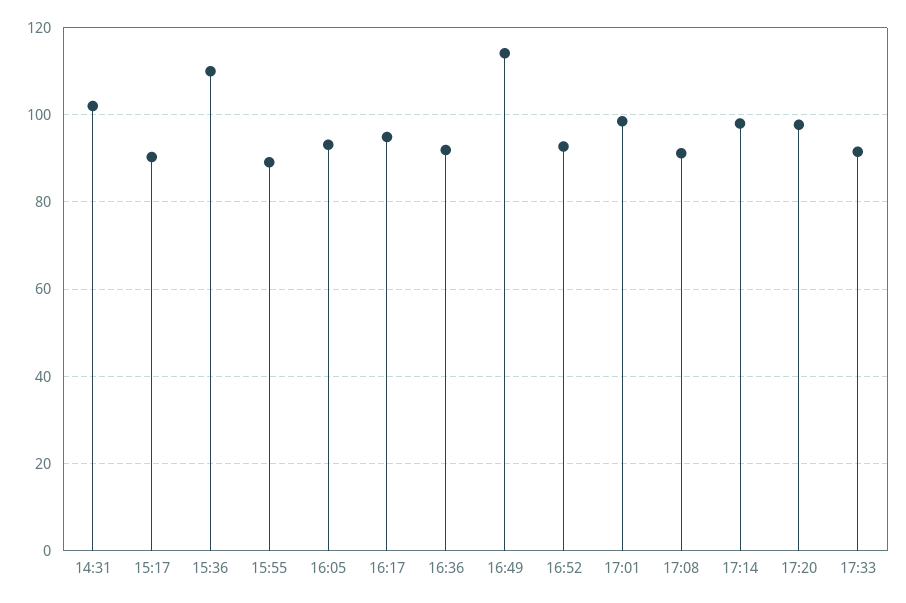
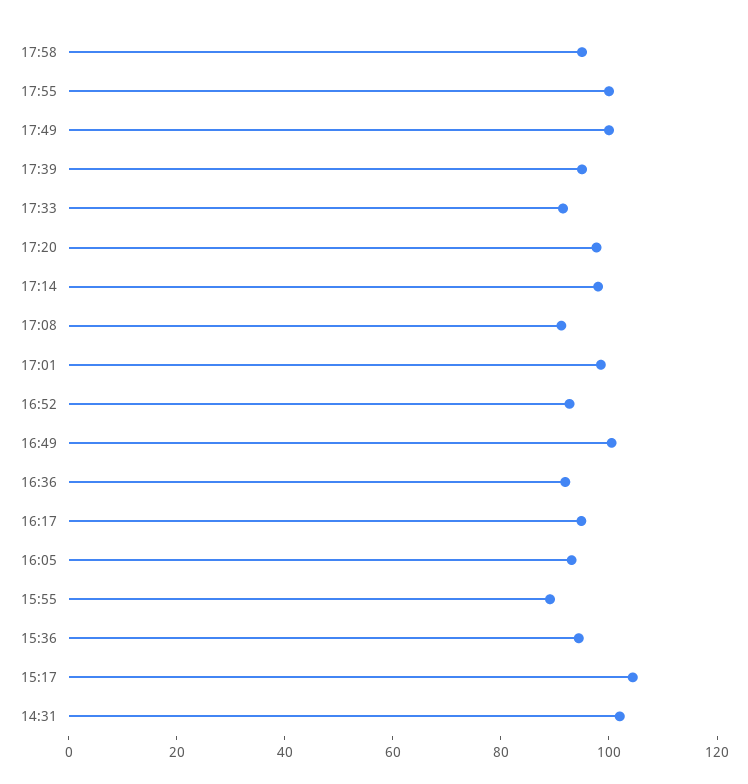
15:17: 90 -> 105
15:36: 110 -> 95
16:49: 114 -> 100
17:58: none -> 95
17:55: none -> 100
17:49: none -> 100
17:39: none -> 95

